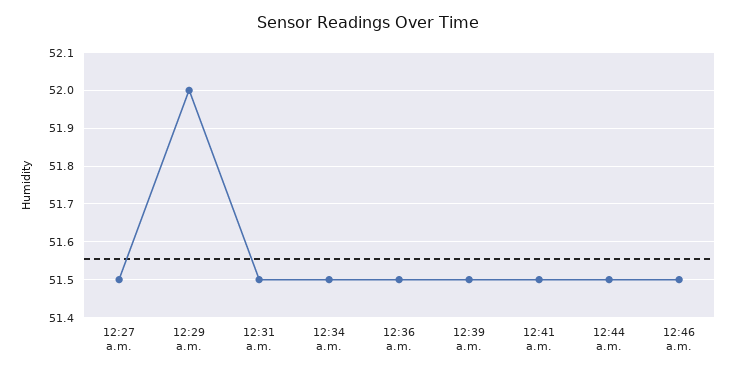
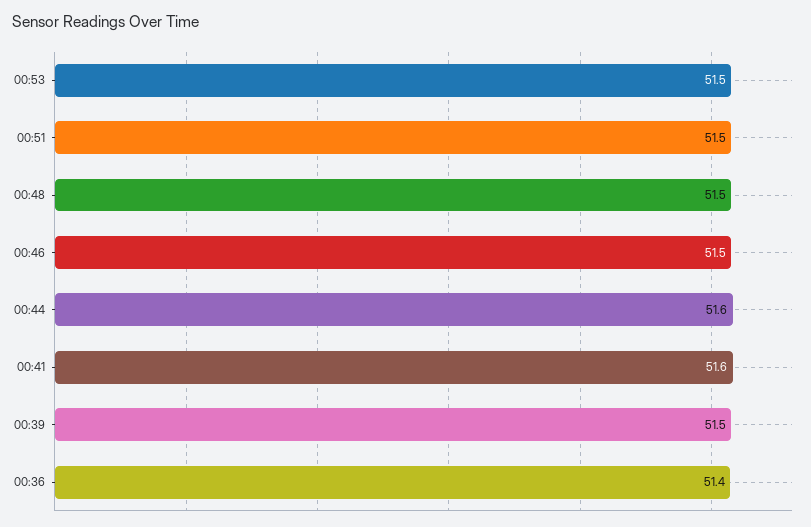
12:27 a.m.: 51.5 -> none
12:29 a.m.: 52 -> none
12:31 a.m.: 51.5 -> none
12:34 a.m.: 51.5 -> none
12:36 a.m.: 51.5 -> 51.4
12:41 a.m.: 51.5 -> 51.6
12:44 a.m.: 51.5 -> 51.6
00:53: none -> 51.5
00:51: none -> 51.5
00:48: none -> 51.5

